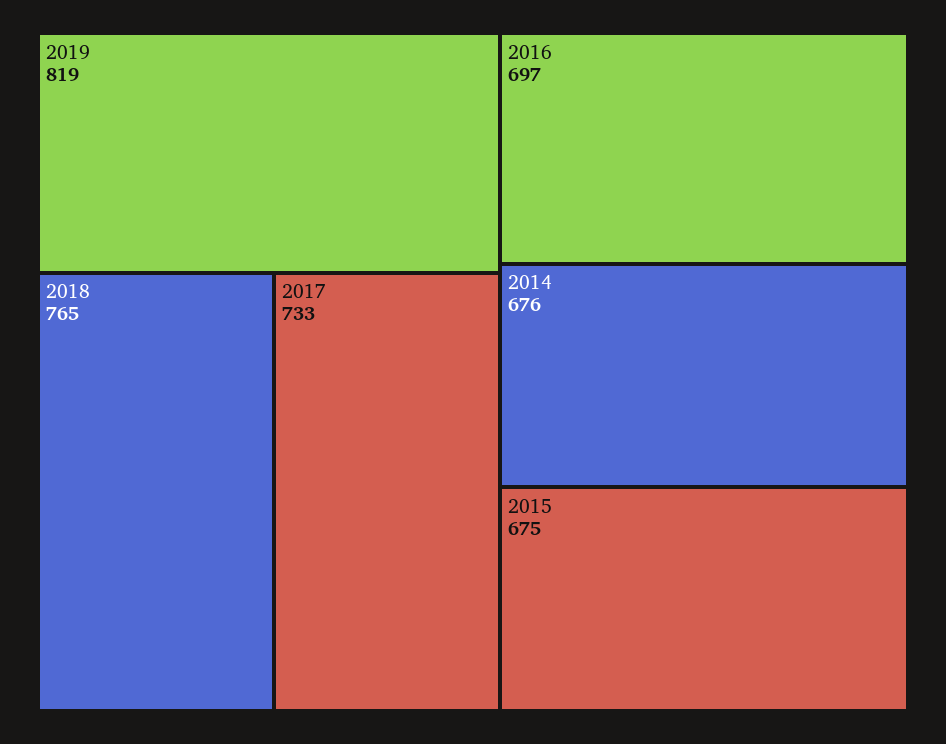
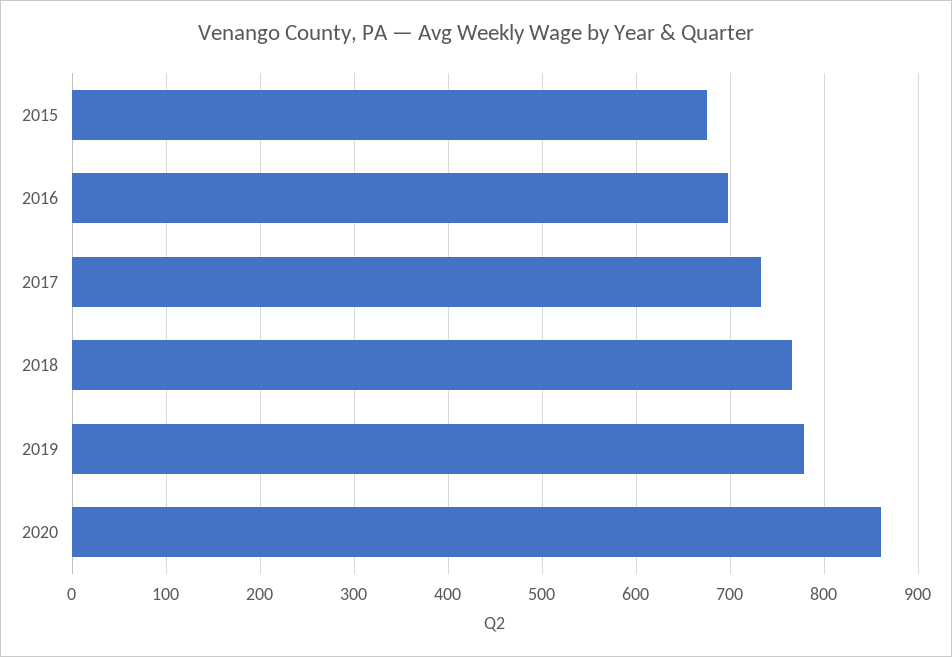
2019: 819 -> 780
2014: 676 -> none
2020: none -> 860

